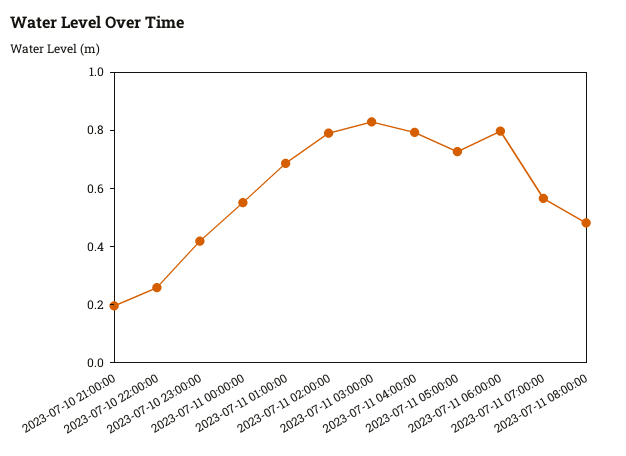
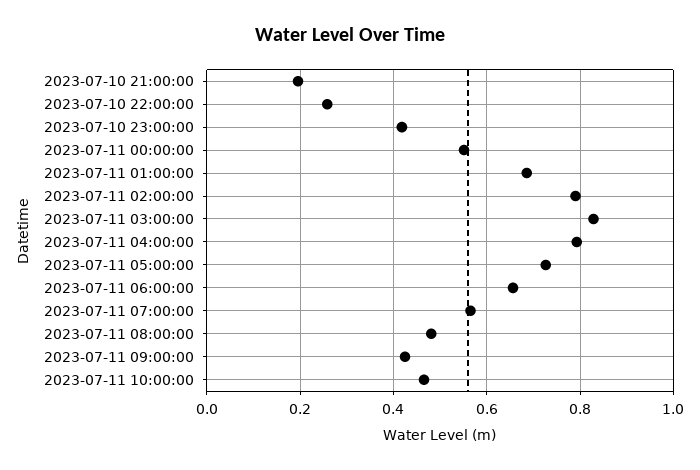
2023-07-11 06:00:00: 0.8 -> 0.66
2023-07-11 09:00:00: none -> 0.42
2023-07-11 10:00:00: none -> 0.46

